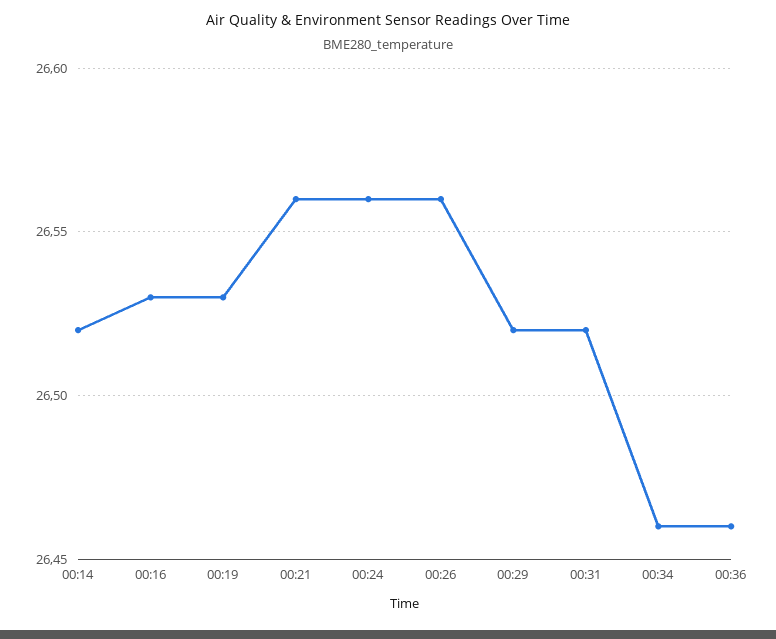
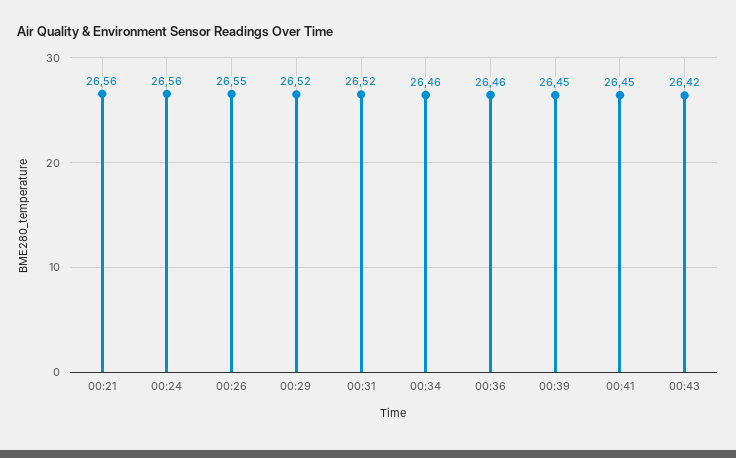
00:14: 26.52 -> none
00:16: 26.53 -> none
00:19: 26.53 -> none
00:26: 26.56 -> 26.55
00:39: none -> 26.45
00:41: none -> 26.45
00:43: none -> 26.42

